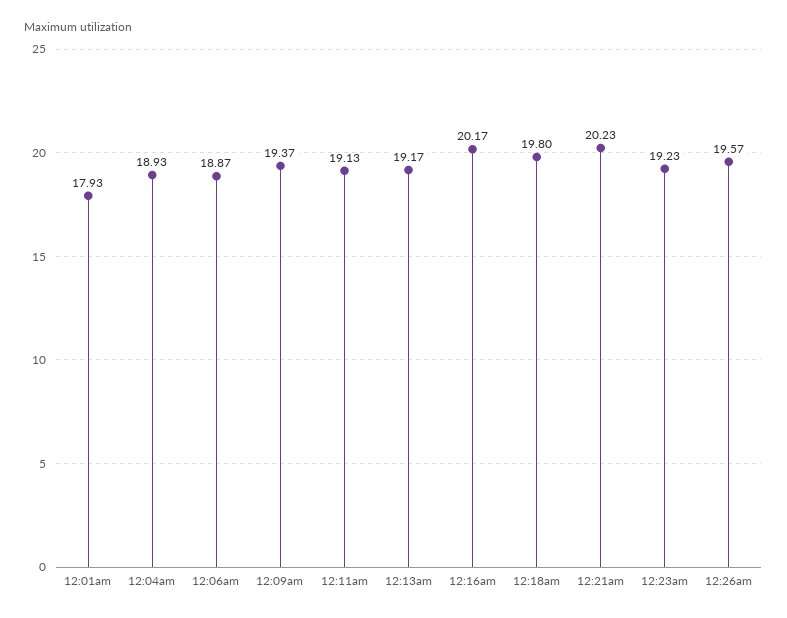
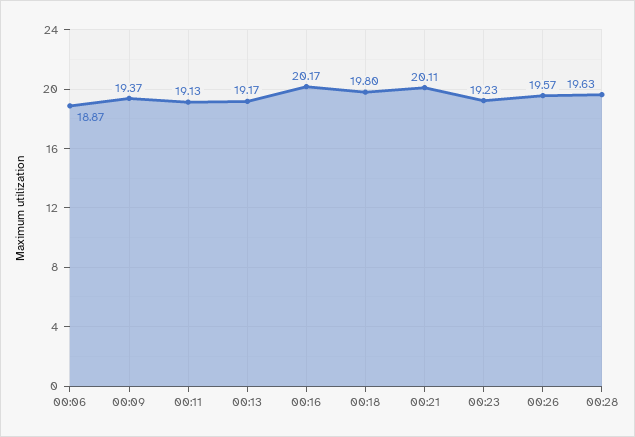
12:01am: 17.93 -> none
12:04am: 18.93 -> none
12:21am: 20.23 -> 20.11
00:28: none -> 19.63

